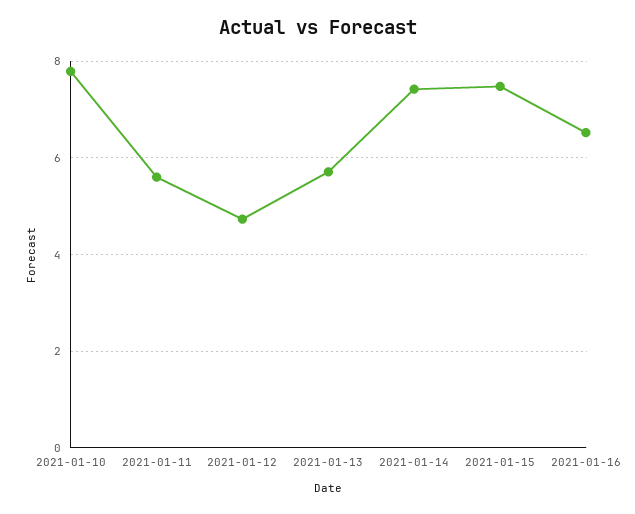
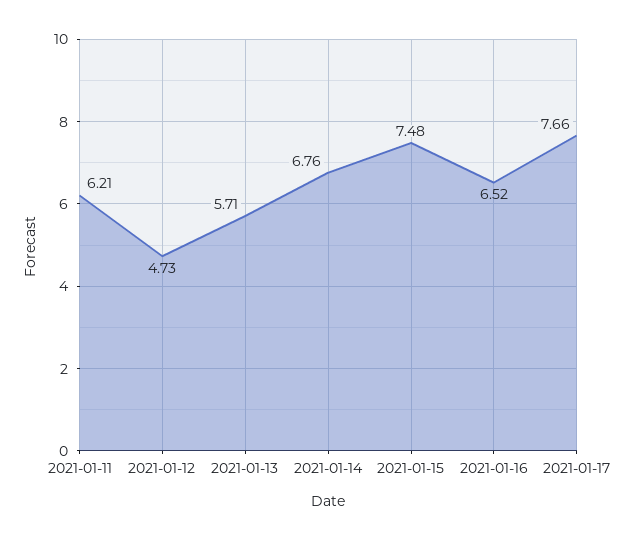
2021-01-10: 7.8 -> none
2021-01-11: 5.6 -> 6.21
2021-01-14: 7.4 -> 6.76
2021-01-17: none -> 7.66

